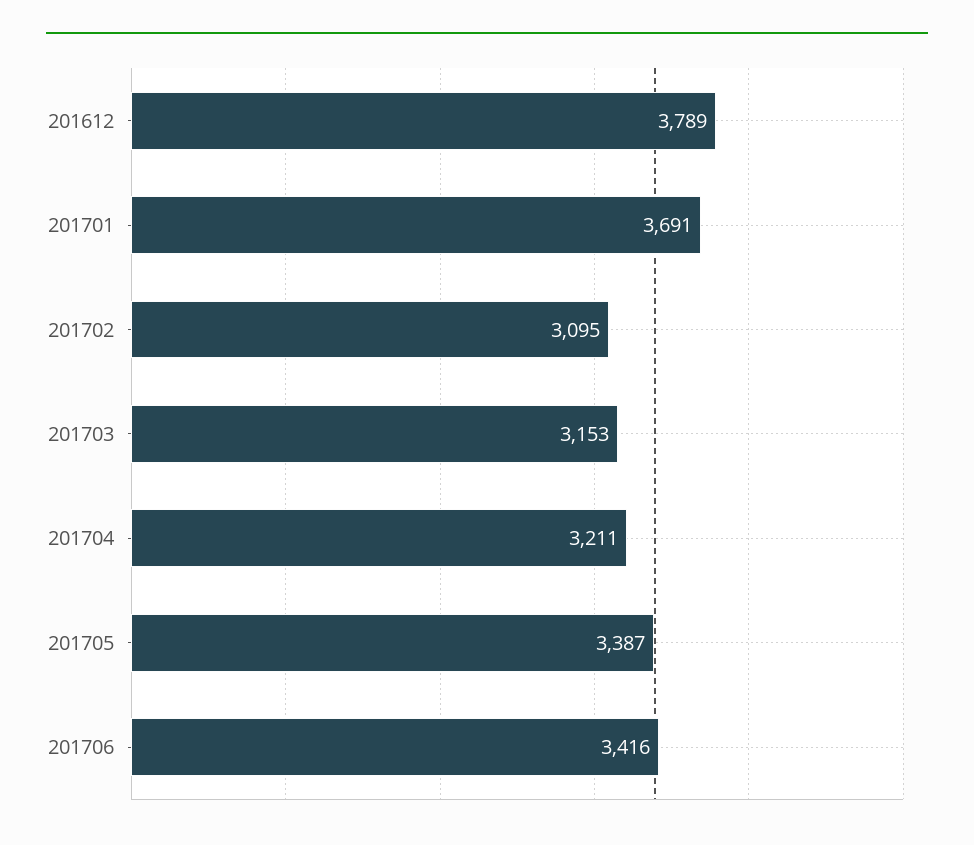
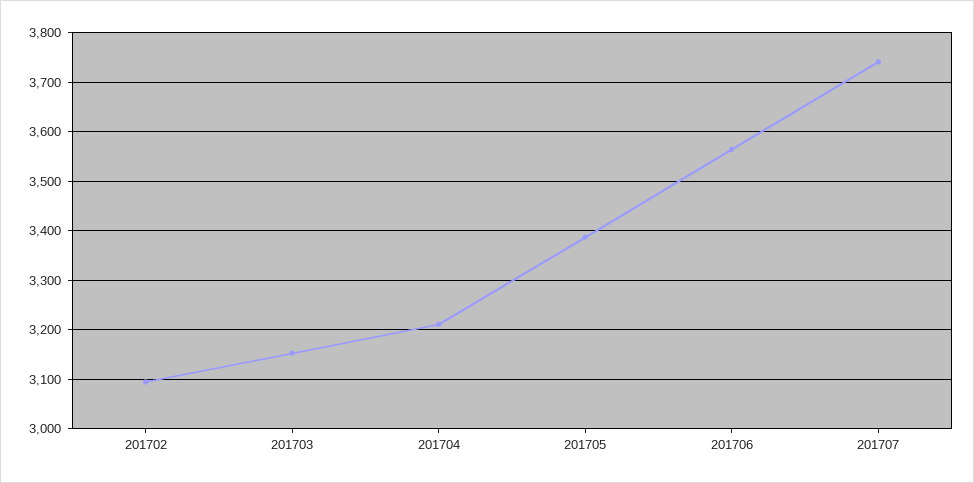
201612: 3789 -> none
201701: 3691 -> none
201706: 3416 -> 3560
201707: none -> 3740

